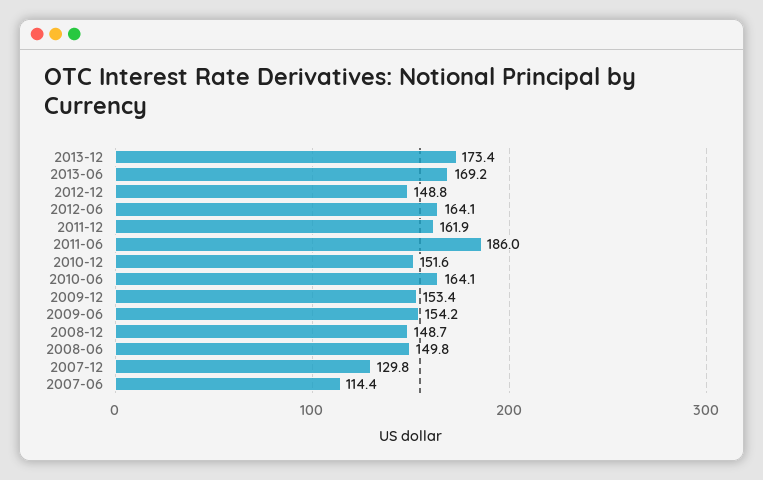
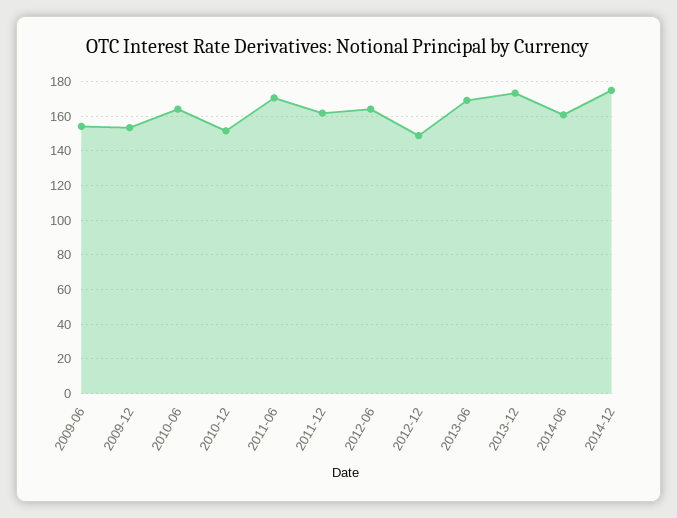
2011-06: 186 -> 170
2008-12: 148.7 -> none
2008-06: 149.8 -> none
2007-12: 129.8 -> none
2007-06: 114.4 -> none
2014-06: none -> 160
2014-12: none -> 175

